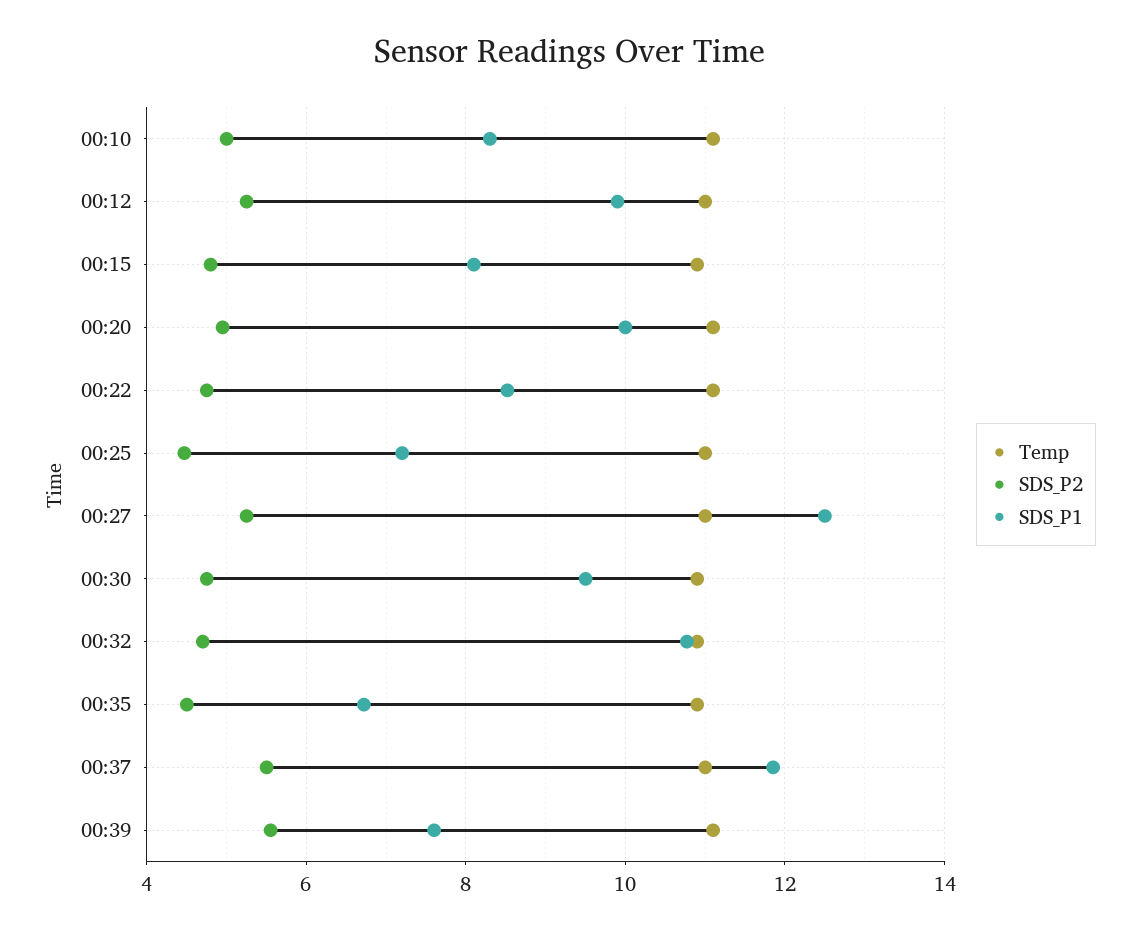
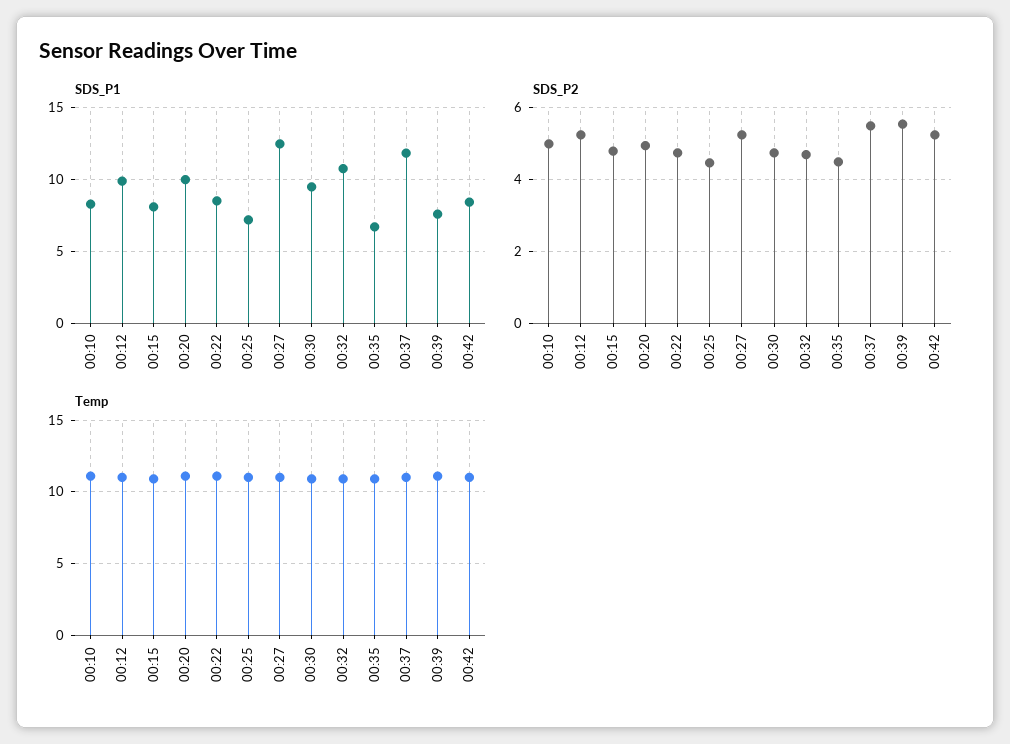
SDS_P1, 00:42: none -> 8.5
SDS_P2, 00:42: none -> 5.2
Temp, 00:42: none -> 11

